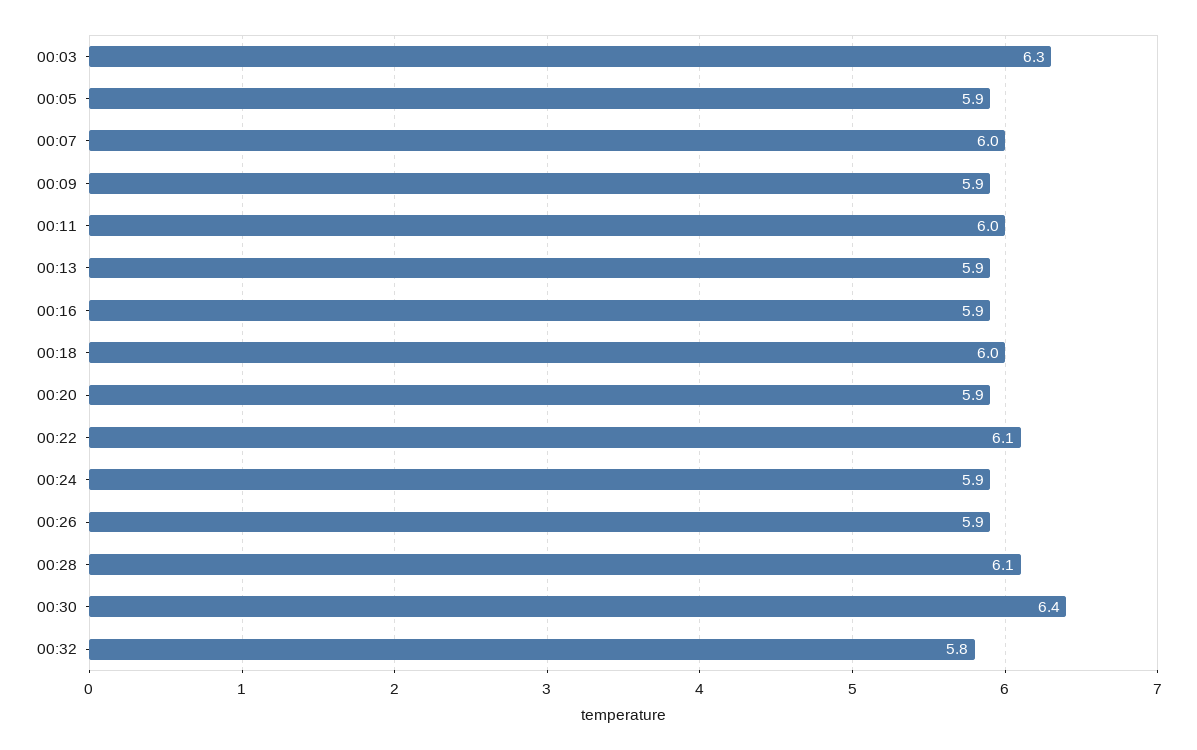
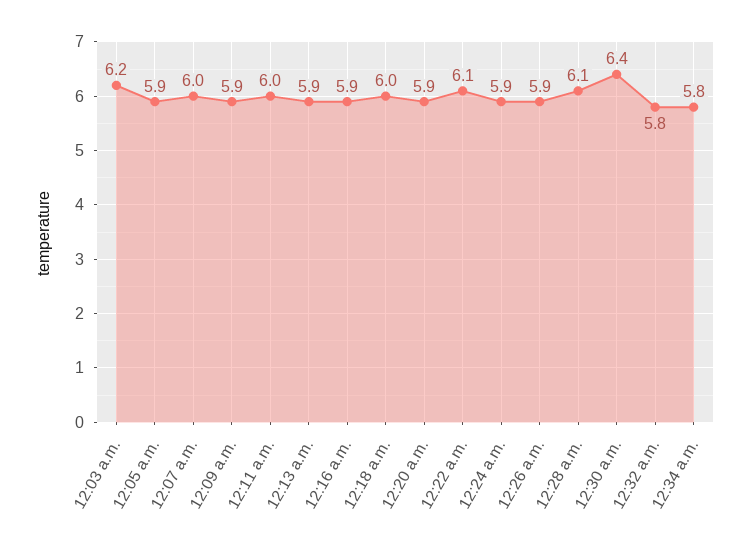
00:03: 6.3 -> 6.2
12:34 a.m.: none -> 5.8

